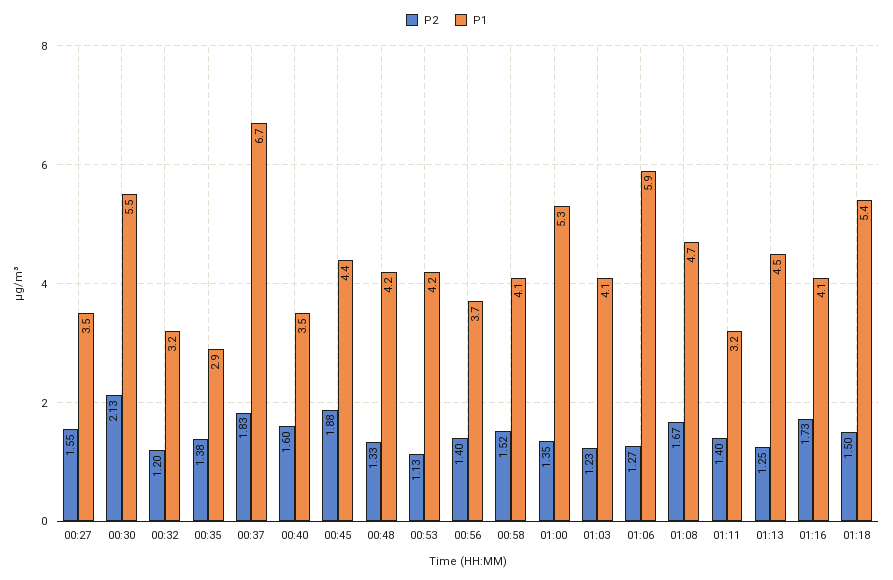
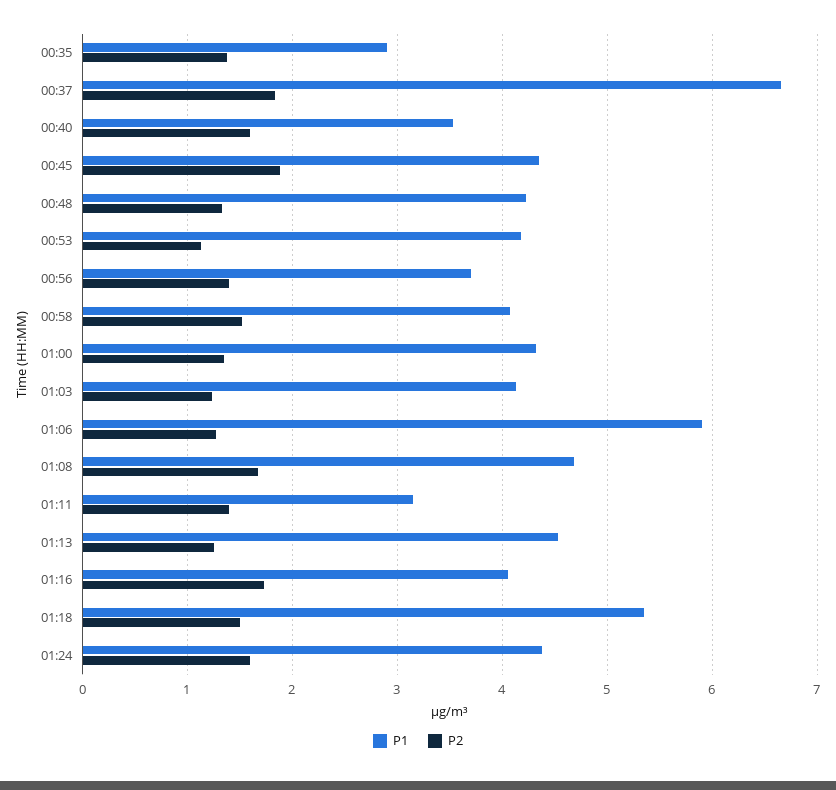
P2, 00:27: 1.55 -> none
P1, 00:27: 3.5 -> none
P2, 00:30: 2.13 -> none
P1, 00:30: 5.5 -> none
P2, 00:32: 1.2 -> none
P1, 00:32: 3.2 -> none
P1, 01:00: 5.3 -> 4.3
P1, 01:24: none -> 4.4
P2, 01:24: none -> 1.6

